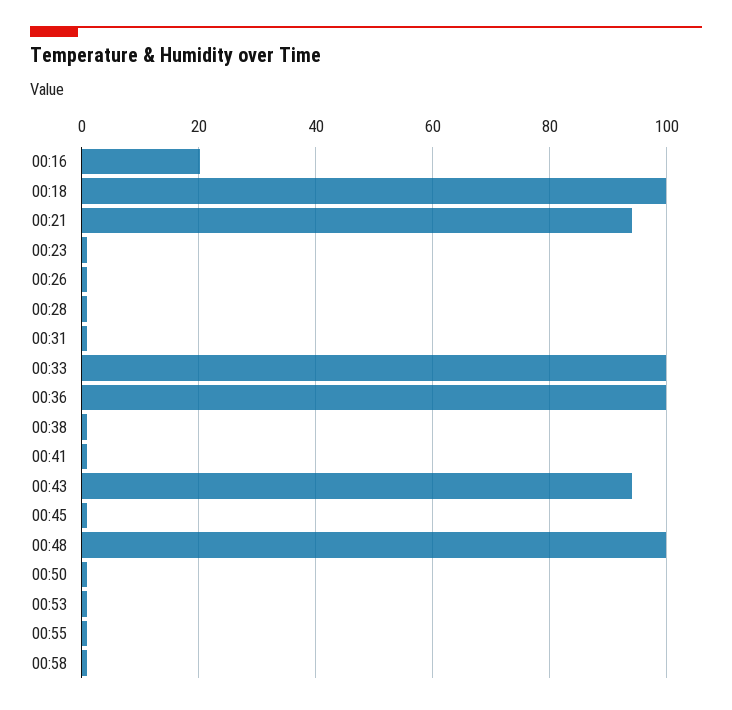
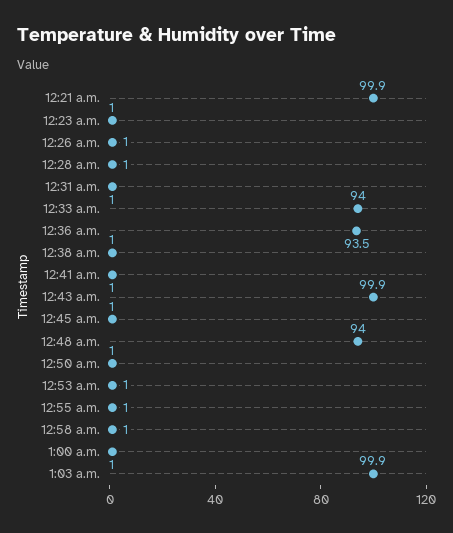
00:16: 20 -> none
00:18: 100 -> none
00:21: 94 -> 99.9
00:33: 100 -> 94
00:36: 100 -> 93.5
00:43: 94 -> 99.9
00:48: 100 -> 94
1:00 a.m.: none -> 1
1:03 a.m.: none -> 99.9

